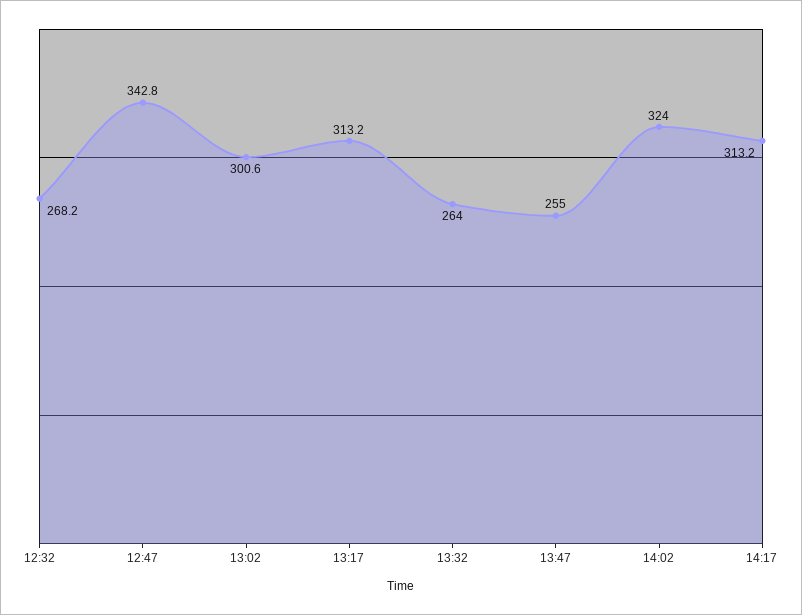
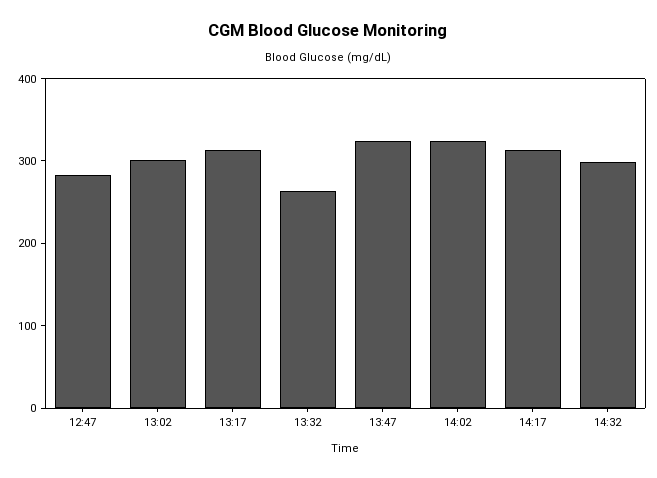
12:32: 268.2 -> none
12:47: 342.8 -> 280
13:47: 255 -> 320
14:32: none -> 300

